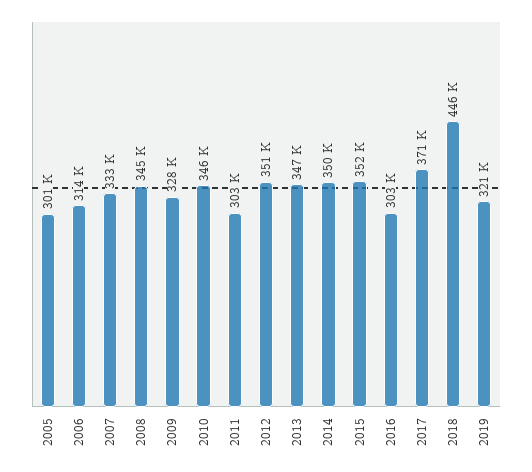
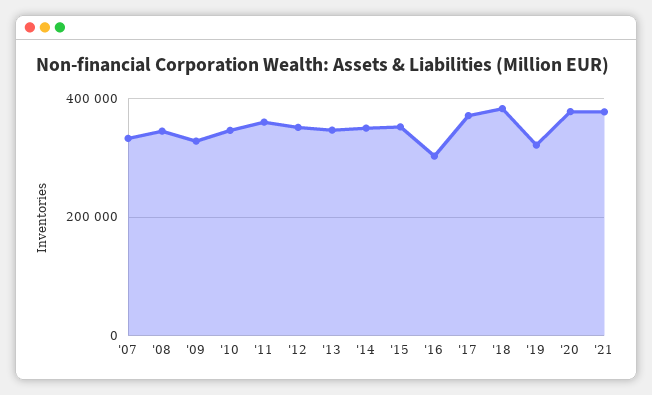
2005: 301000 -> none
2006: 314000 -> none
2011: 303000 -> 360000
2018: 446000 -> 380000
'20: none -> 380000
'21: none -> 380000

